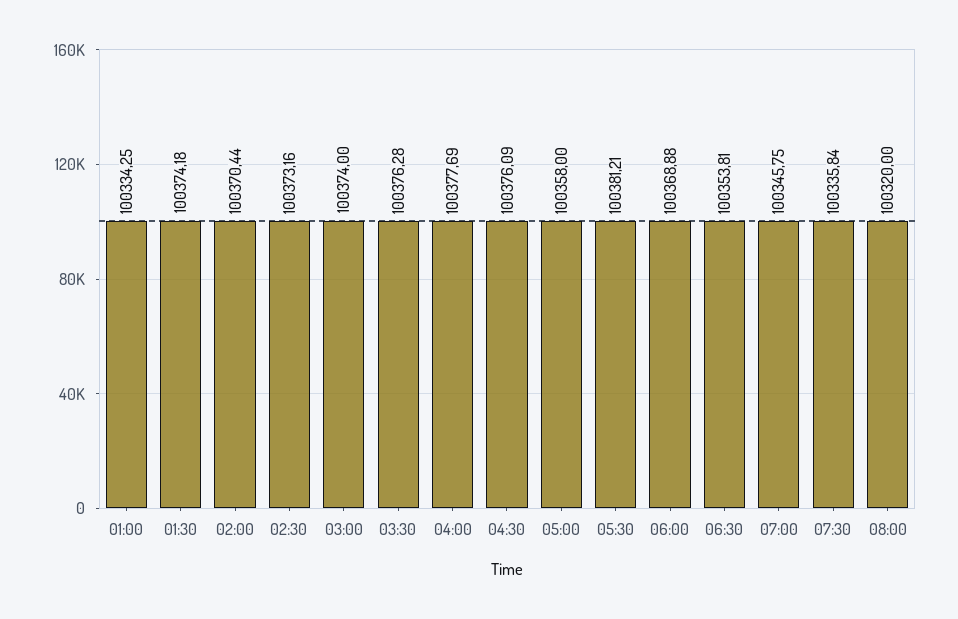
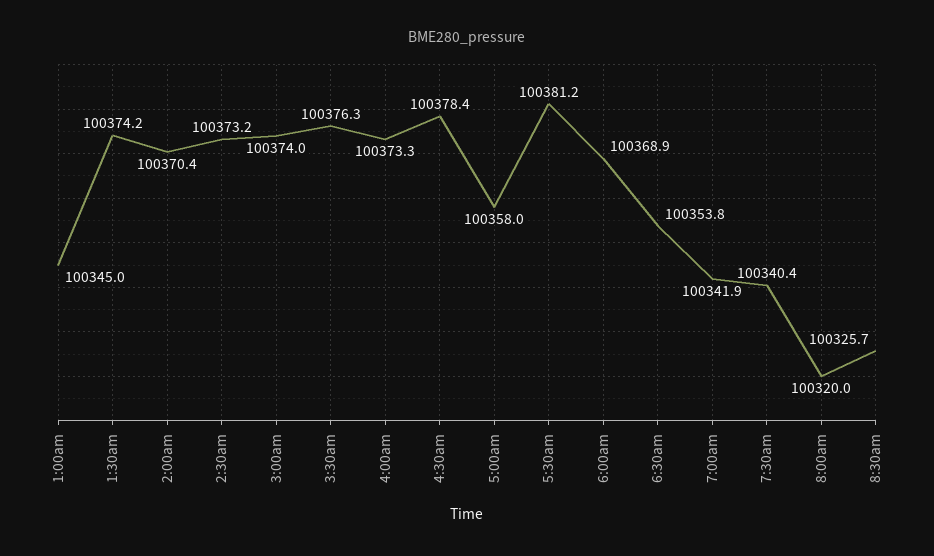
01:00: 100334.25 -> 100345
04:00: 100377.69 -> 100373.3
04:30: 100376.09 -> 100378.4
07:00: 100345.75 -> 100341.9
07:30: 100335.84 -> 100340.4
8:30am: none -> 100325.7

